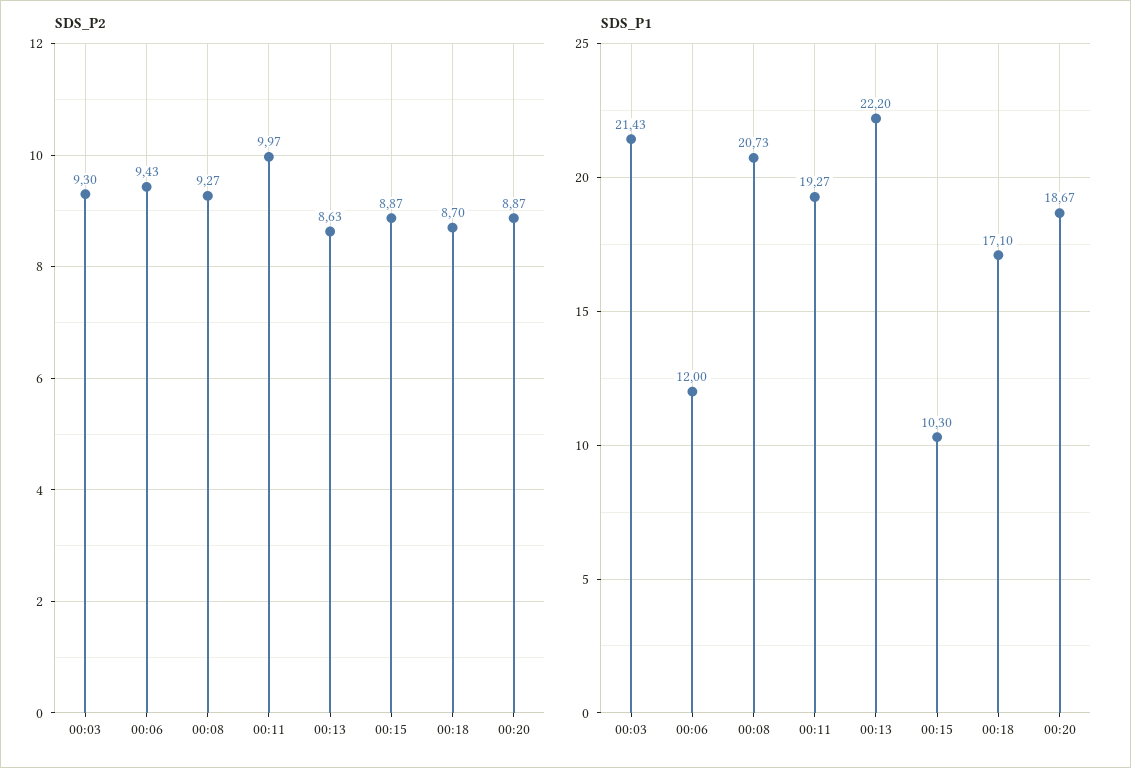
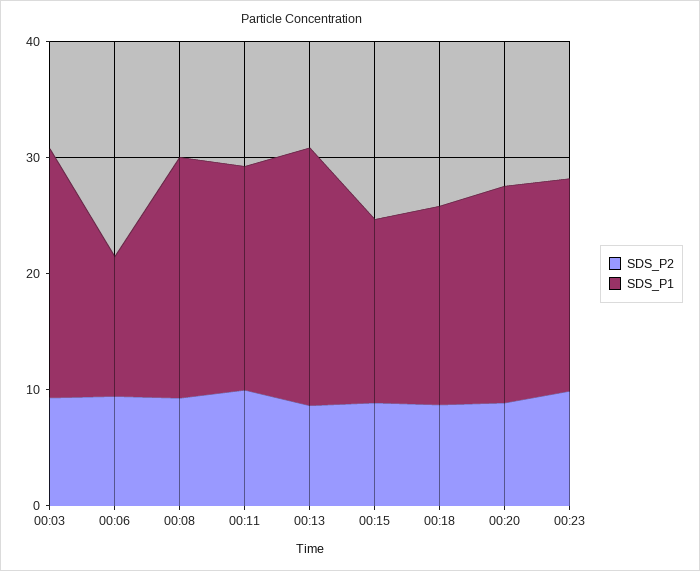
SDS_P1, 00:15: 10.3 -> 16
SDS_P2, 00:23: none -> 10
SDS_P1, 00:23: none -> 18

